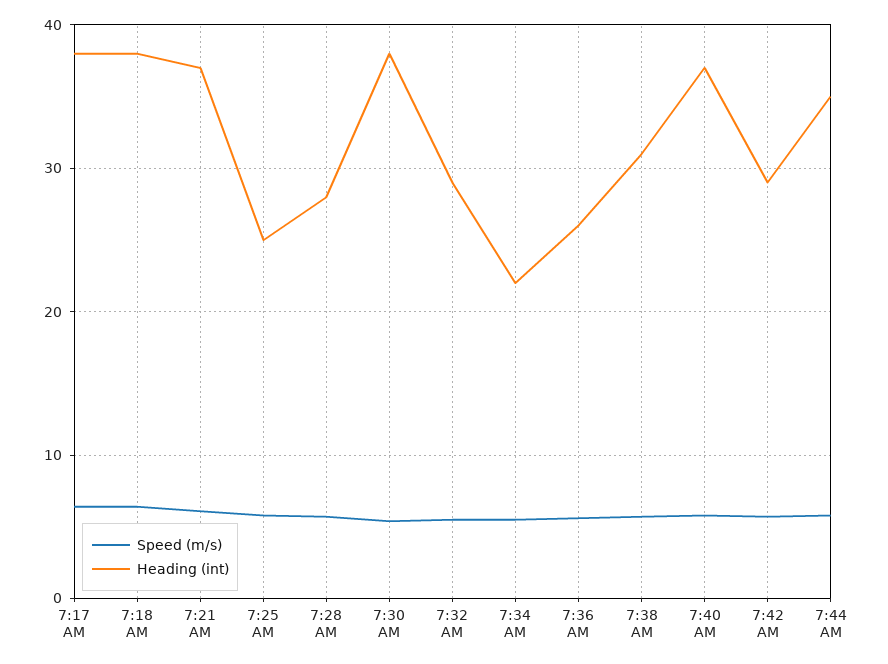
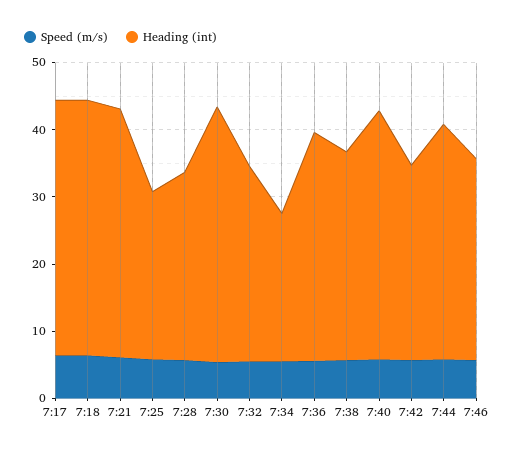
Heading (int), 7:36 AM: 26 -> 34
Speed (m/s), 7:46: none -> 6
Heading (int), 7:46: none -> 30

